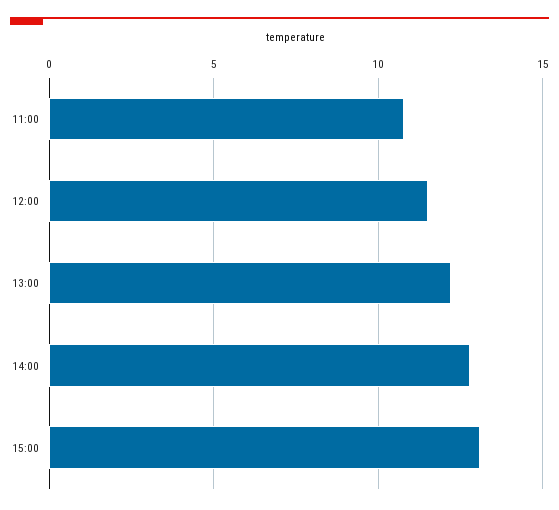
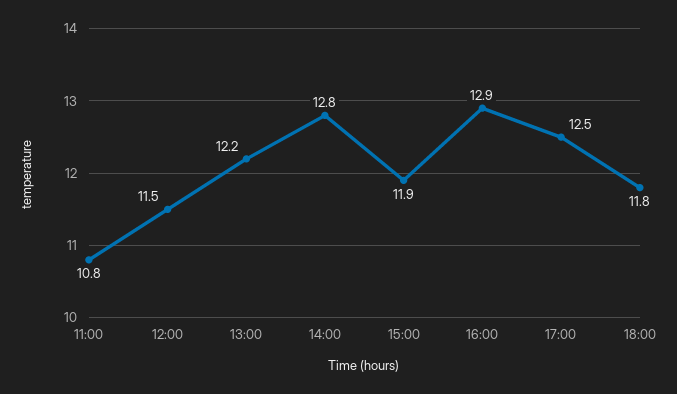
15:00: 13 -> 11.9
16:00: none -> 12.9
17:00: none -> 12.5
18:00: none -> 11.8

